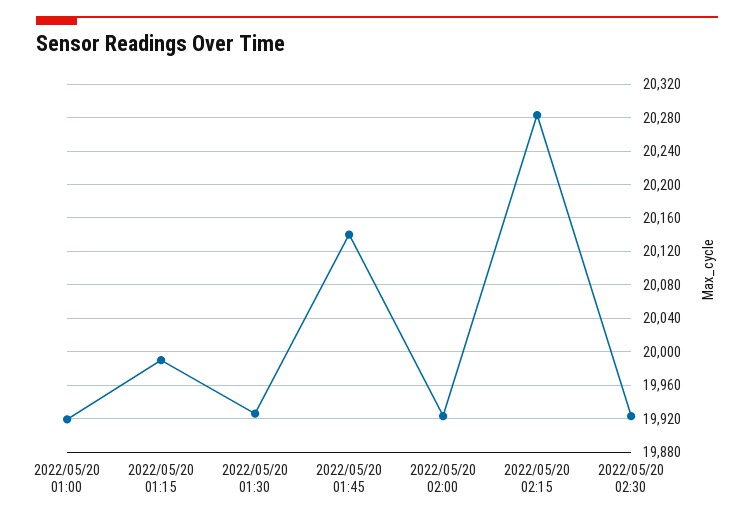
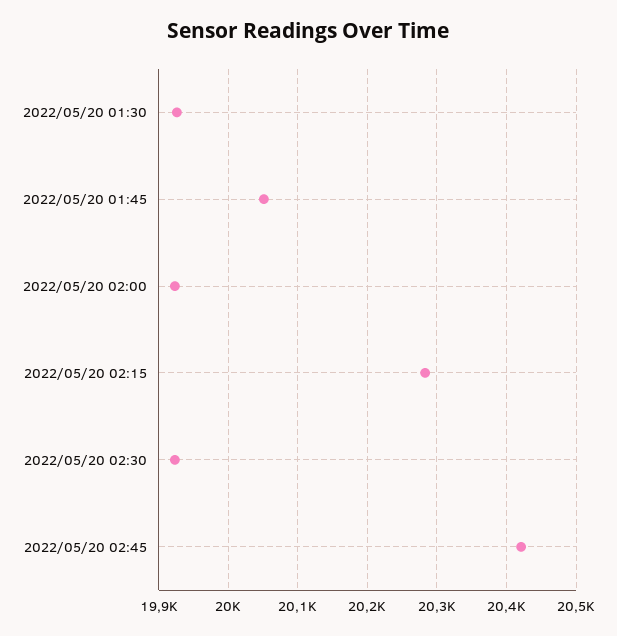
2022/05/20 01:00: 19920 -> none
2022/05/20 01:15: 19990 -> none
2022/05/20 01:45: 20140 -> 20050
2022/05/20 02:45: none -> 20420

